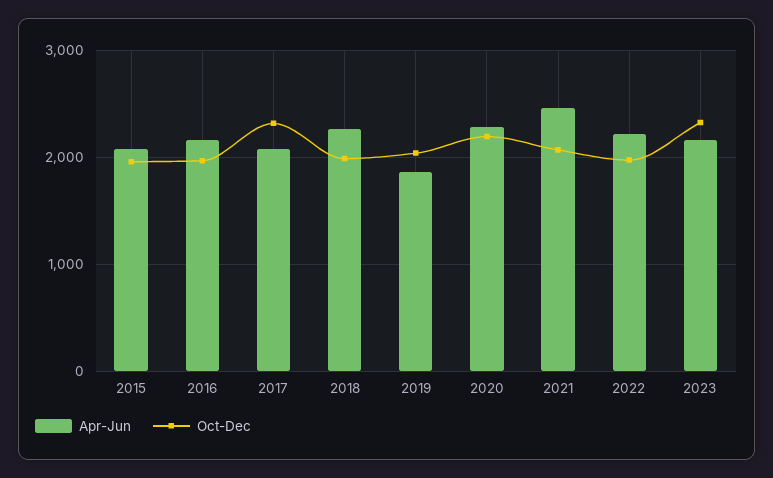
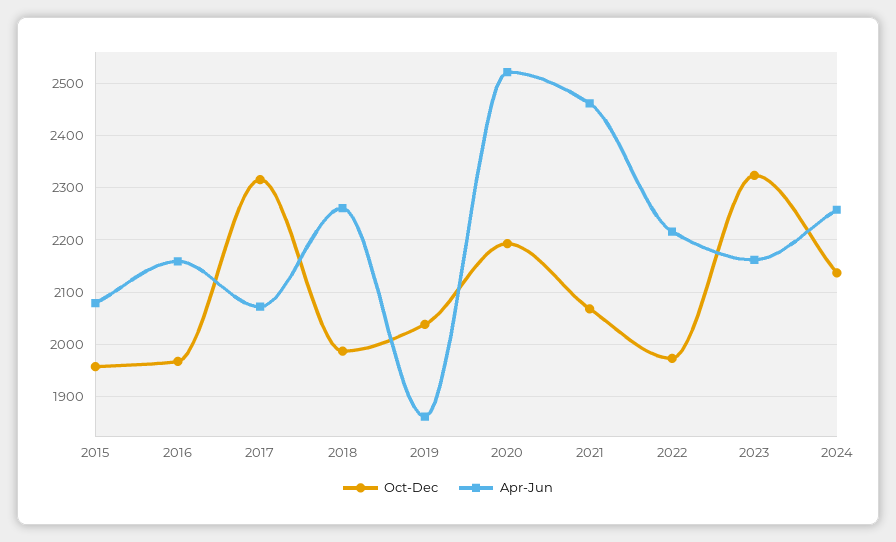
Apr-Jun, 2020: 2300 -> 2520
Oct-Dec, 2024: none -> 2140
Apr-Jun, 2024: none -> 2260

